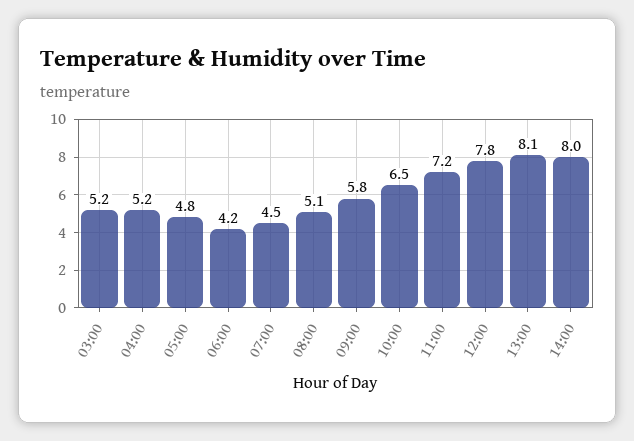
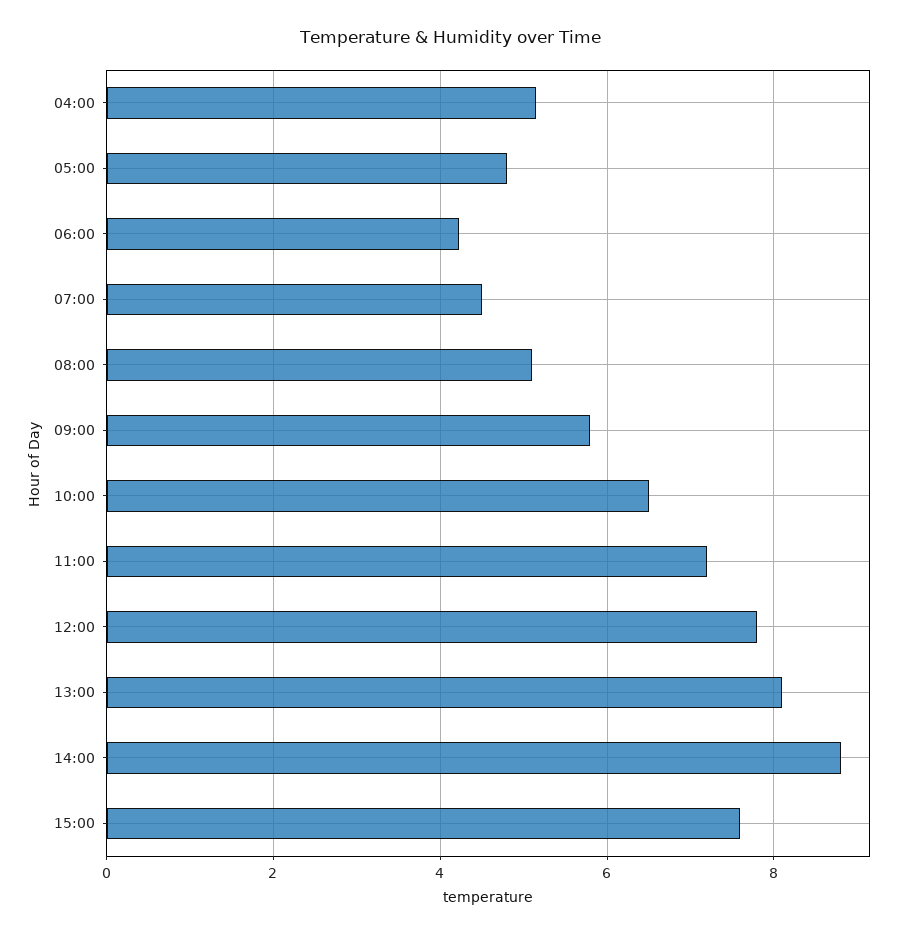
03:00: 5.2 -> none
14:00: 8 -> 8.8
15:00: none -> 7.6

